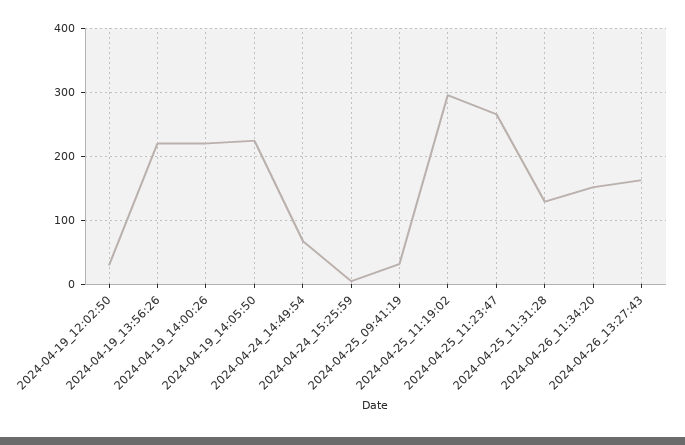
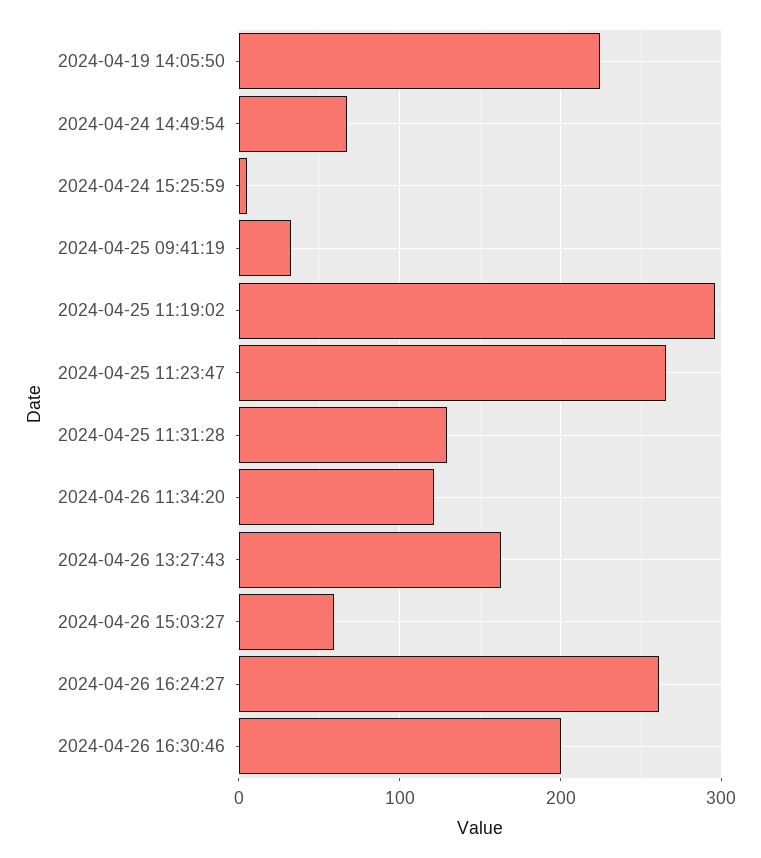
2024-04-19_12:02:50: 30 -> none
2024-04-19_13:56:26: 220 -> none
2024-04-19_14:00:26: 220 -> none
2024-04-26_11:34:20: 150 -> 120
2024-04-26 15:03:27: none -> 60
2024-04-26 16:24:27: none -> 260
2024-04-26 16:30:46: none -> 200

